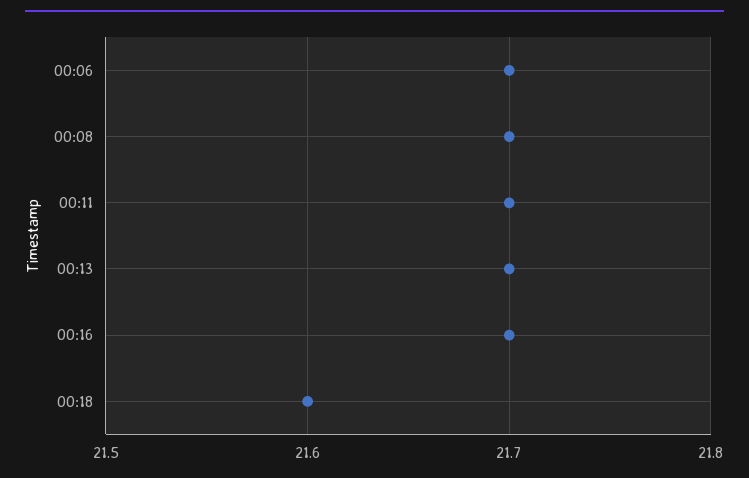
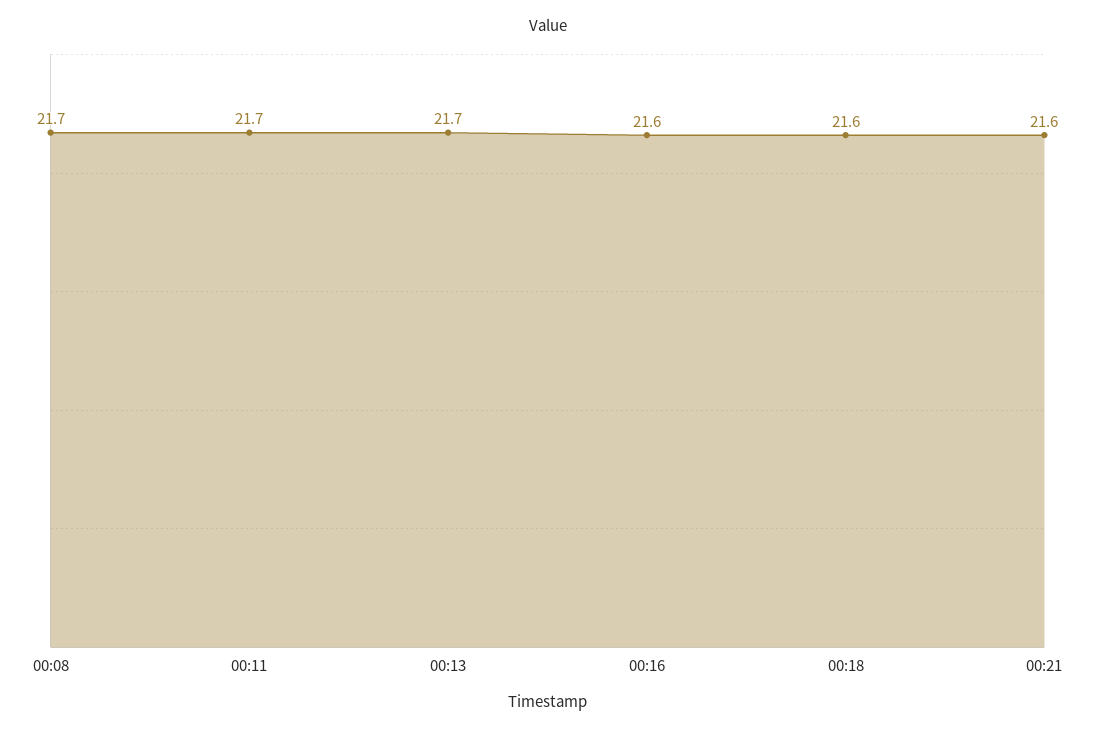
00:06: 21.7 -> none
00:16: 21.7 -> 21.6
00:21: none -> 21.6

